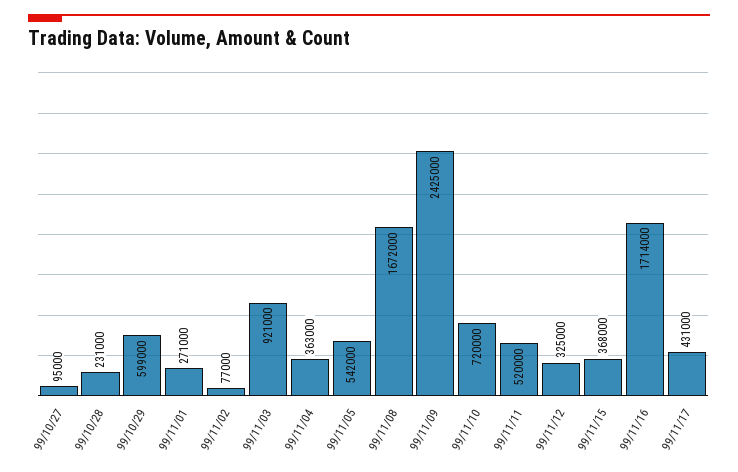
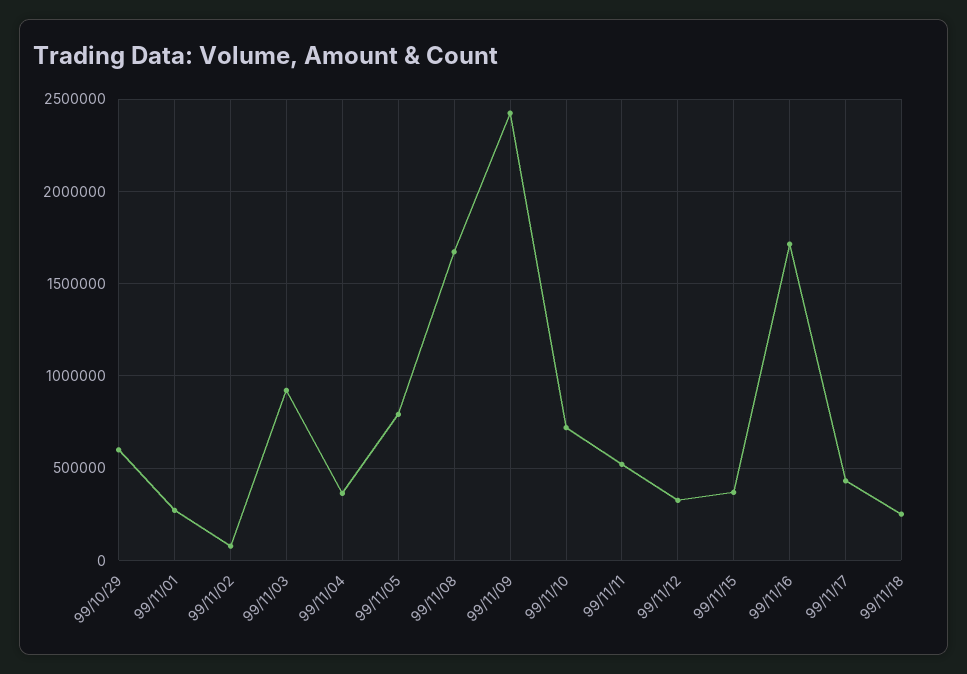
99/10/27: 95000 -> none
99/10/28: 231000 -> none
99/11/05: 542000 -> 800000
99/11/18: none -> 250000

